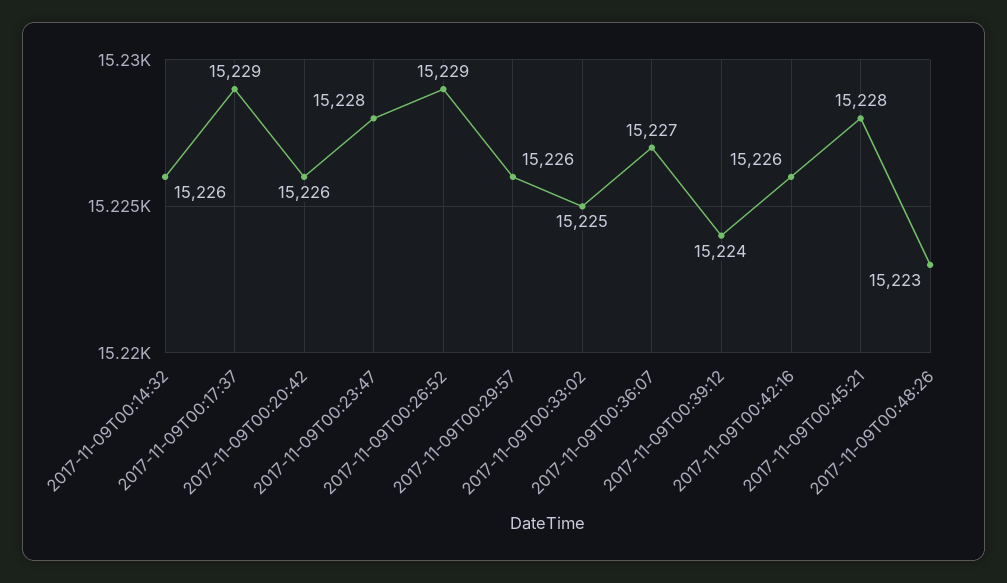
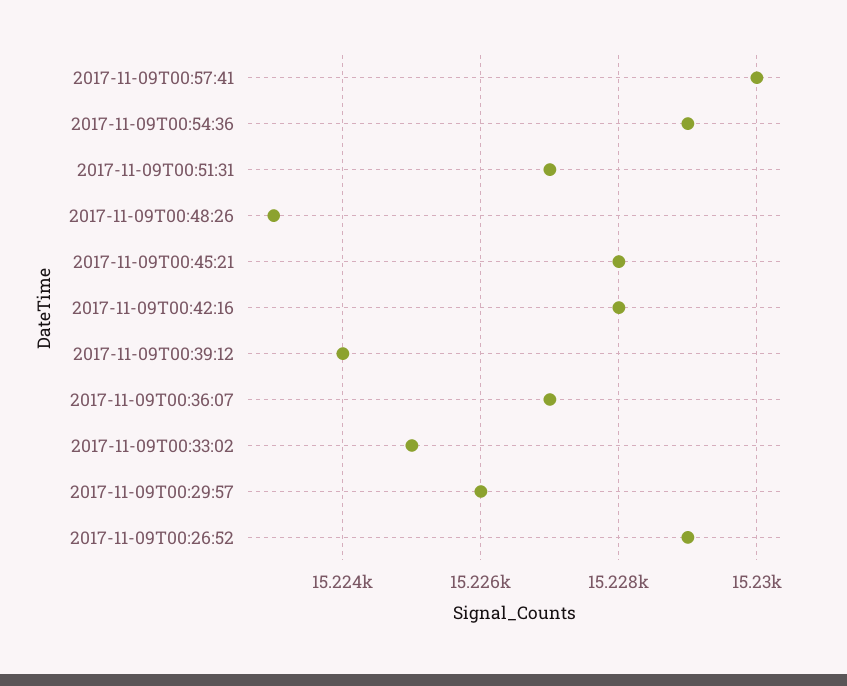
2017-11-09T00:14:32: 15226 -> none
2017-11-09T00:17:37: 15229 -> none
2017-11-09T00:20:42: 15226 -> none
2017-11-09T00:23:47: 15228 -> none
2017-11-09T00:42:16: 15226 -> 15228
2017-11-09T00:57:41: none -> 15230
2017-11-09T00:54:36: none -> 15229
2017-11-09T00:51:31: none -> 15227

